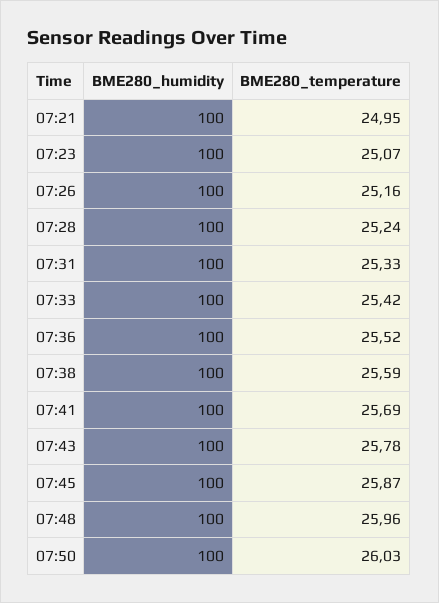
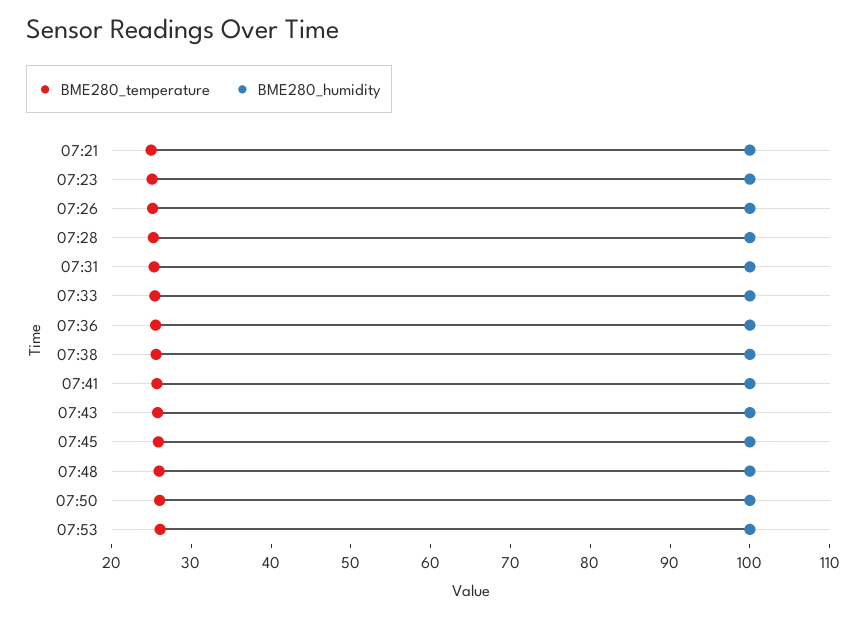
BME280_temperature, 07:53: none -> 26
BME280_humidity, 07:53: none -> 100

